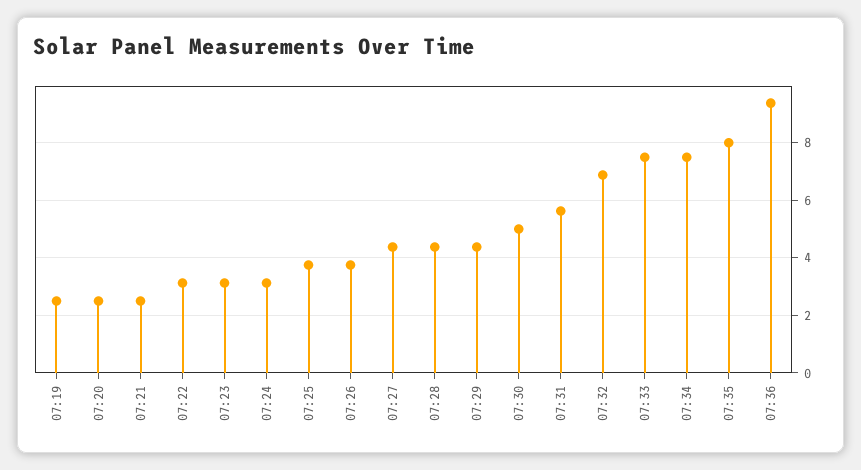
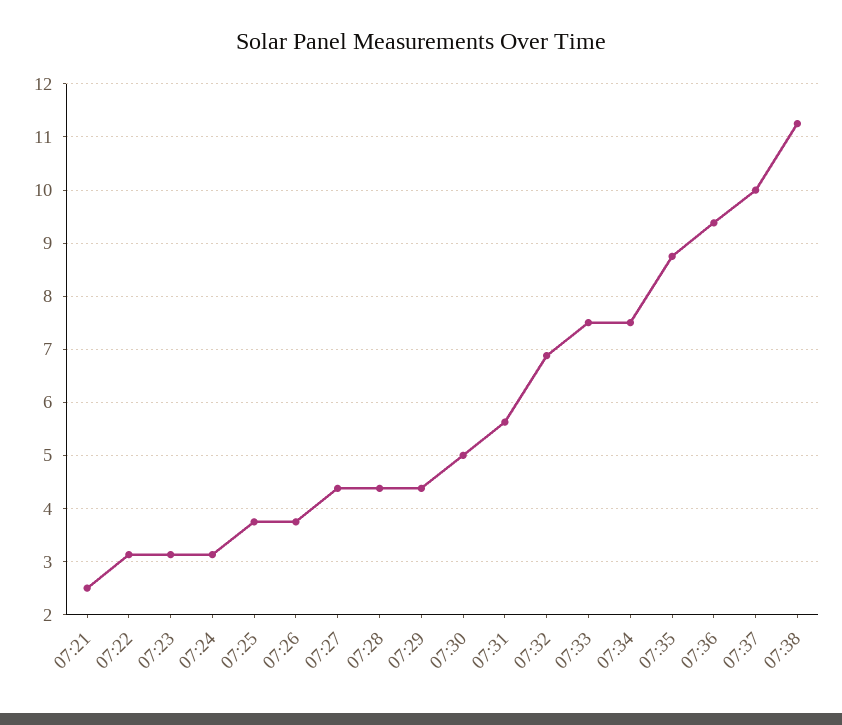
07:19: 2.5 -> none
07:20: 2.5 -> none
07:35: 8 -> 8.8
07:37: none -> 10
07:38: none -> 11.2

